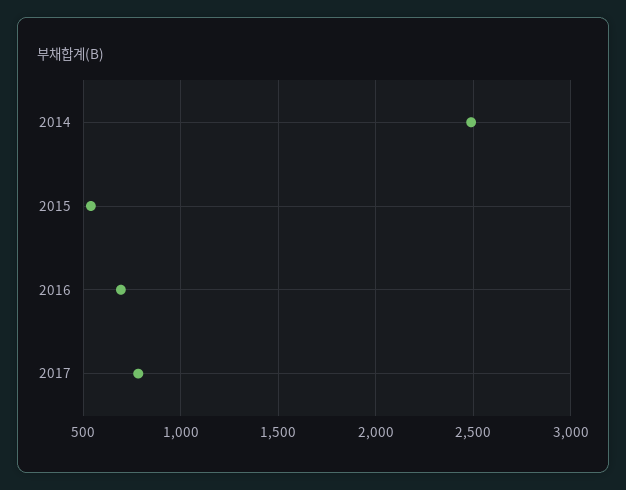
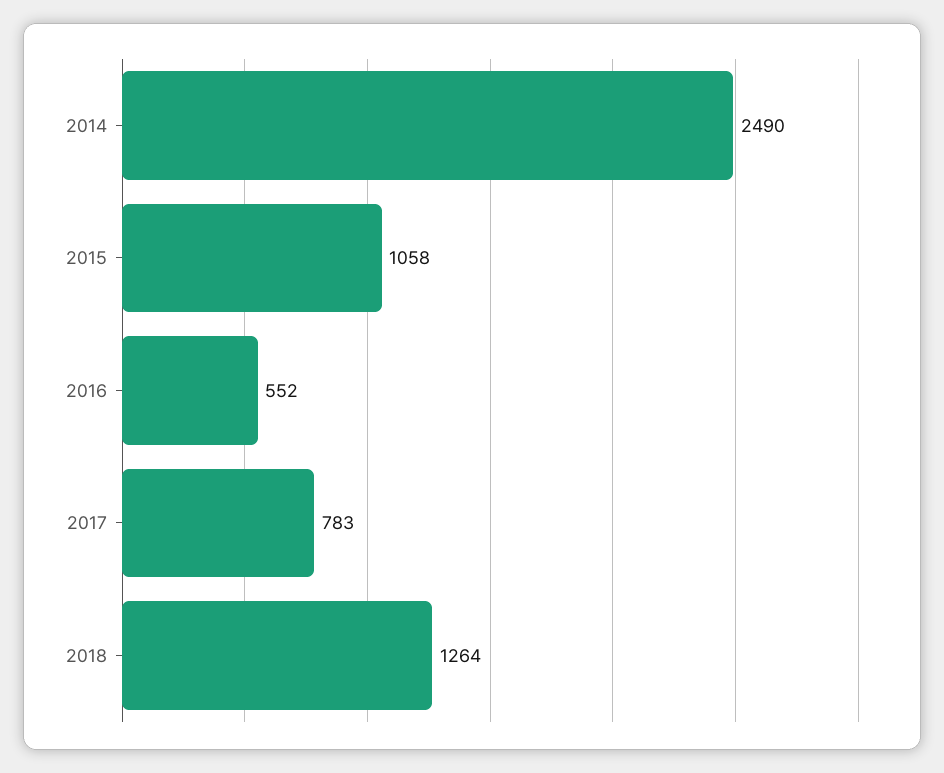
2015: 550 -> 1058
2016: 700 -> 552
2018: none -> 1264

